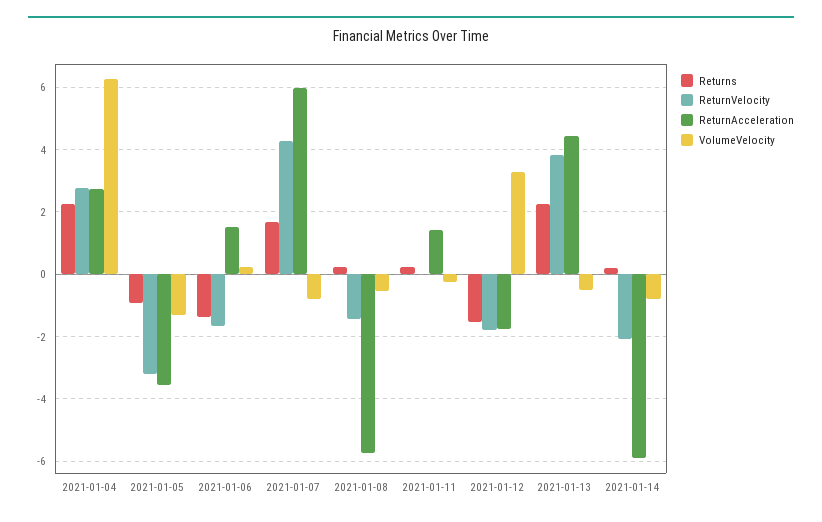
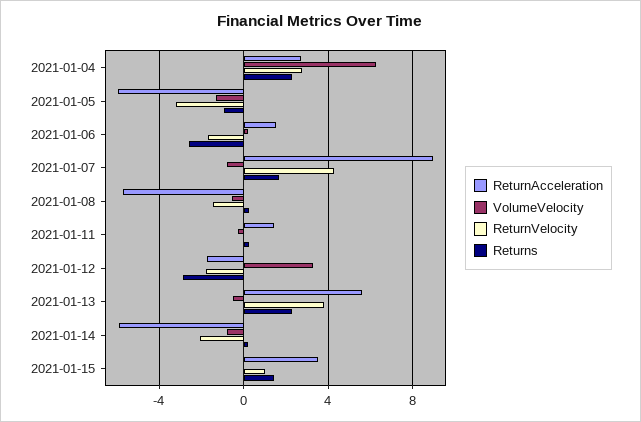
ReturnAcceleration, 2021-01-05: -3.6 -> -6
Returns, 2021-01-06: -1.4 -> -2.5
ReturnAcceleration, 2021-01-07: 6 -> 9
Returns, 2021-01-12: -1.6 -> -3
ReturnAcceleration, 2021-01-13: 4.4 -> 5.5
ReturnAcceleration, 2021-01-15: none -> 3.5
VolumeVelocity, 2021-01-15: none -> 0
ReturnVelocity, 2021-01-15: none -> 1
Returns, 2021-01-15: none -> 1.5

